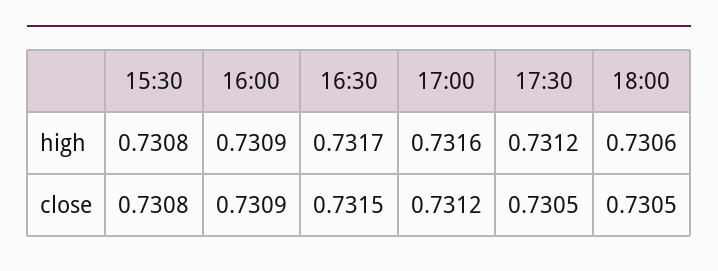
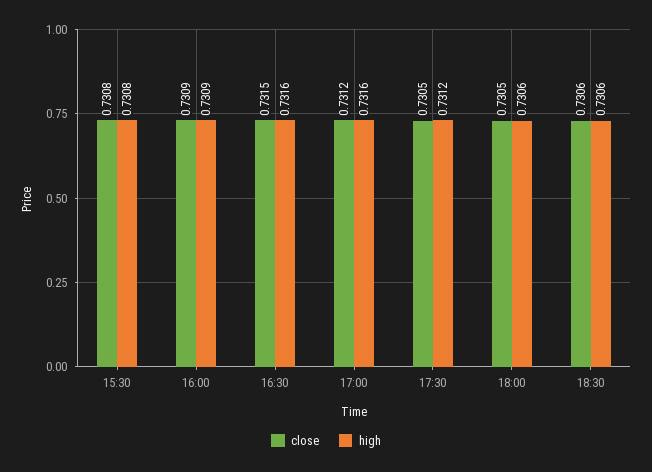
high, 16:30: 0.7317 -> 0.7316
close, 18:30: none -> 0.7306
high, 18:30: none -> 0.7306

